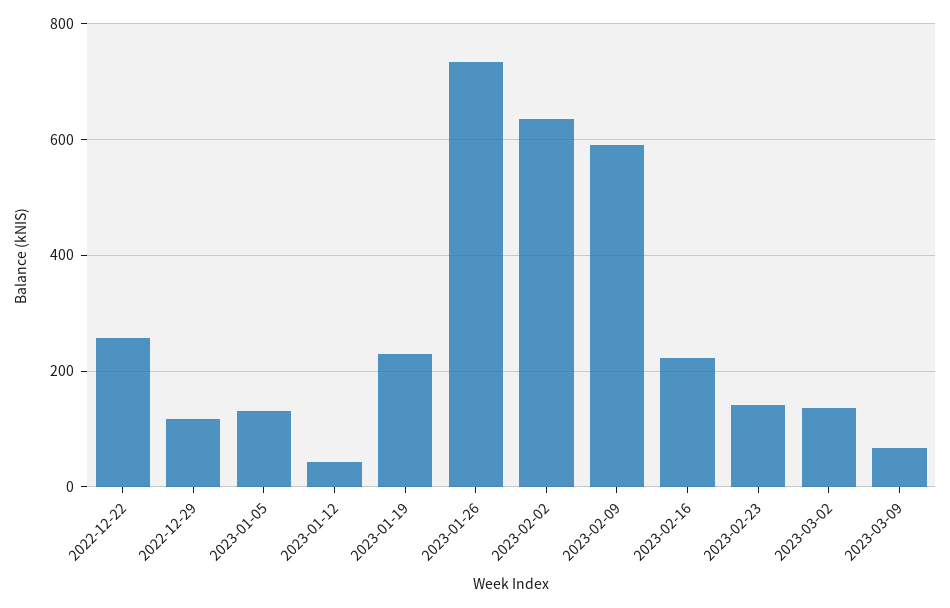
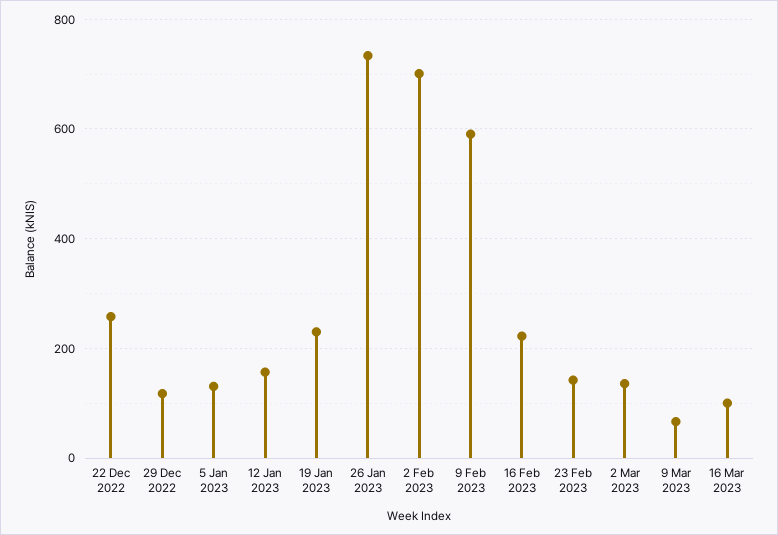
2023-01-12: 40 -> 160
2023-02-02: 640 -> 700
16 Mar 2023: none -> 100

